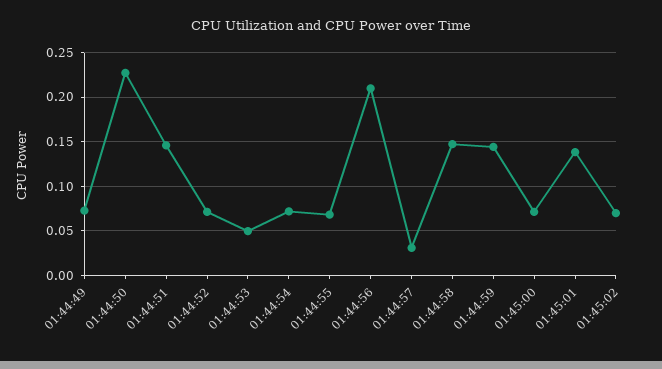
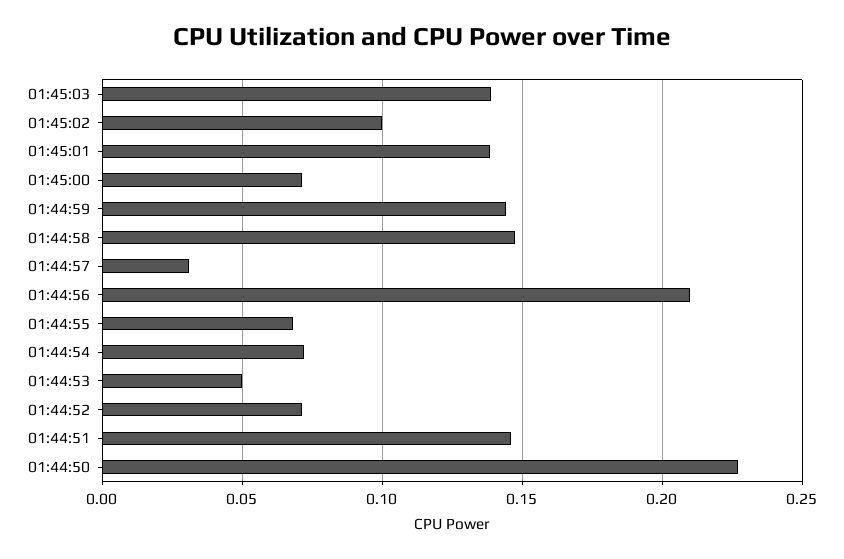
01:44:49: 0.07 -> none
01:45:02: 0.07 -> 0.1
01:45:03: none -> 0.14

